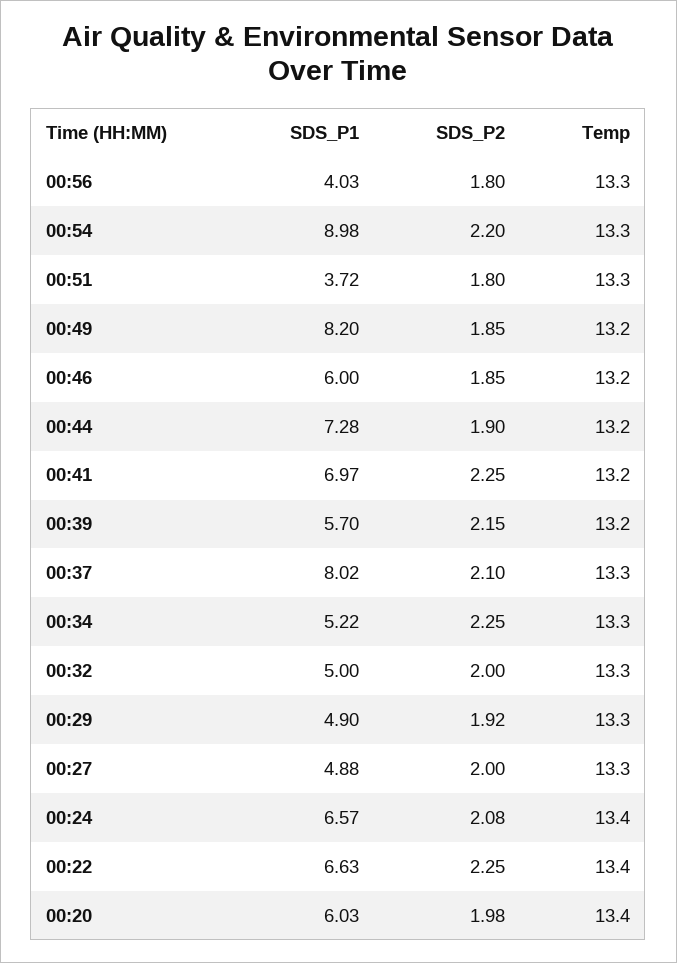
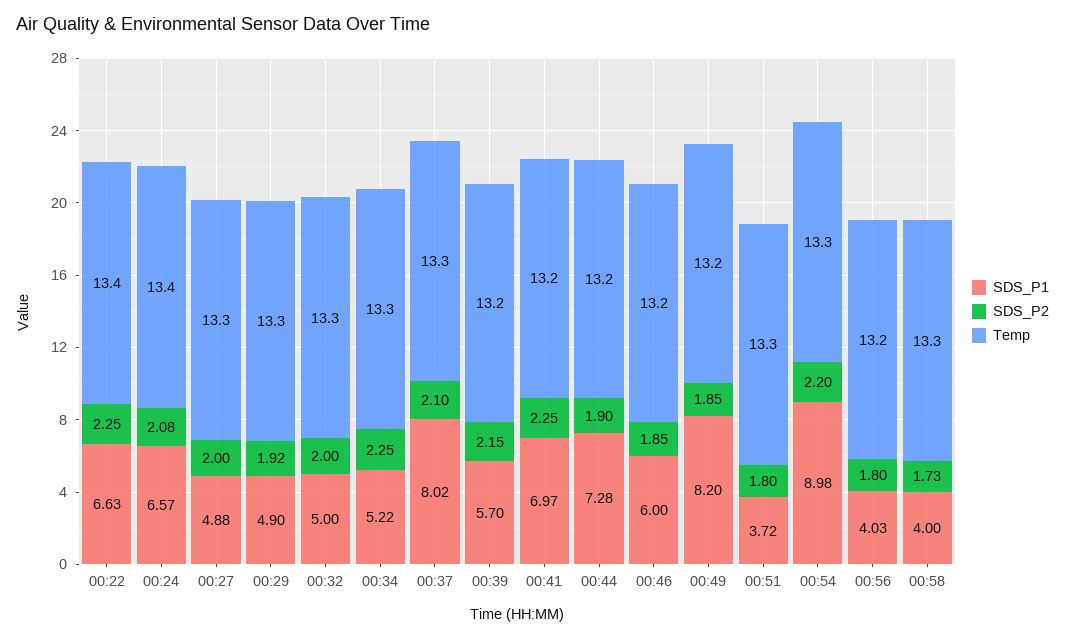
Temp, 00:56: 13.3 -> 13.2
SDS_P1, 00:20: 6.03 -> none
SDS_P2, 00:20: 1.98 -> none
Temp, 00:20: 13.4 -> none
SDS_P1, 00:58: none -> 4
SDS_P2, 00:58: none -> 1.73
Temp, 00:58: none -> 13.3

